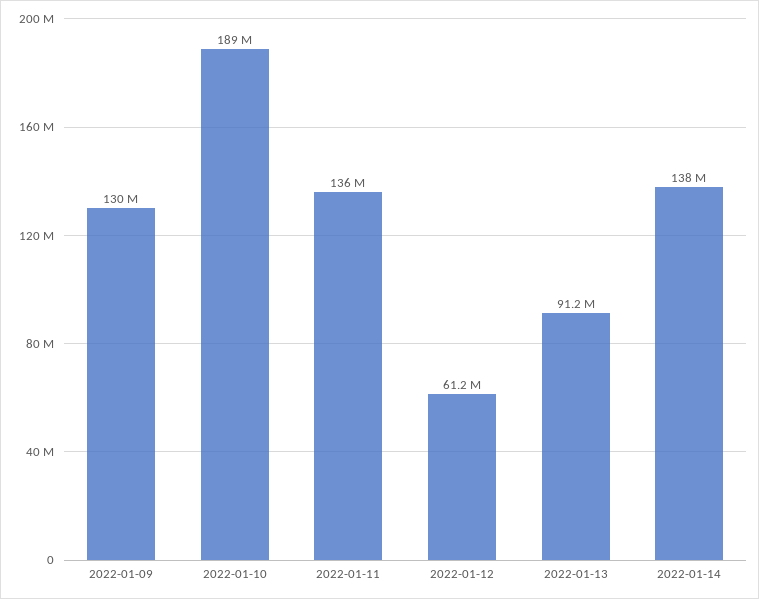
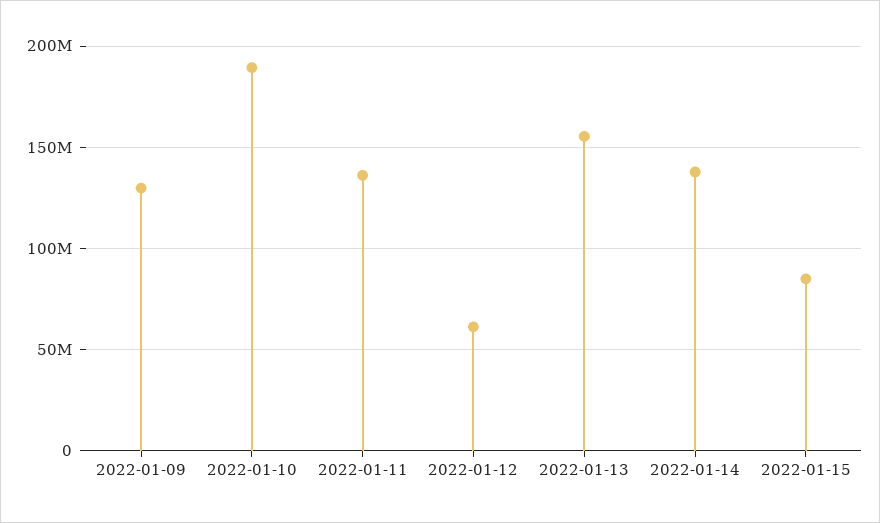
2022-01-13: 91200000 -> 155000000
2022-01-15: none -> 85000000

